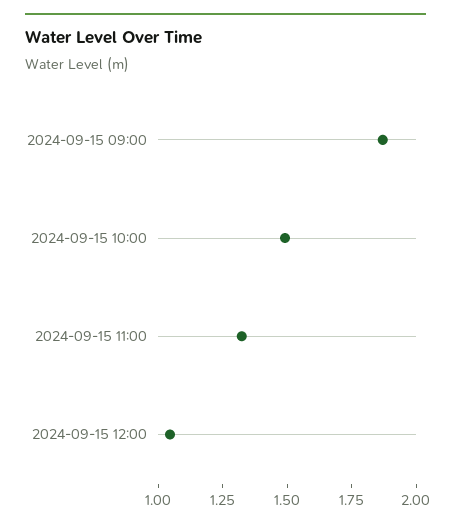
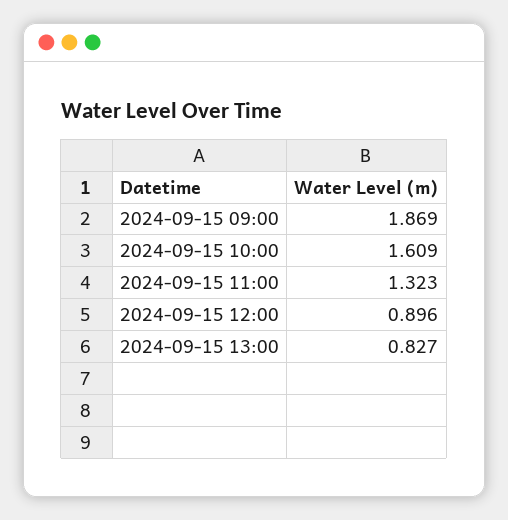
2024-09-15 10:00: 1.5 -> 1.609
2024-09-15 12:00: 1.05 -> 0.896
2024-09-15 13:00: none -> 0.827

